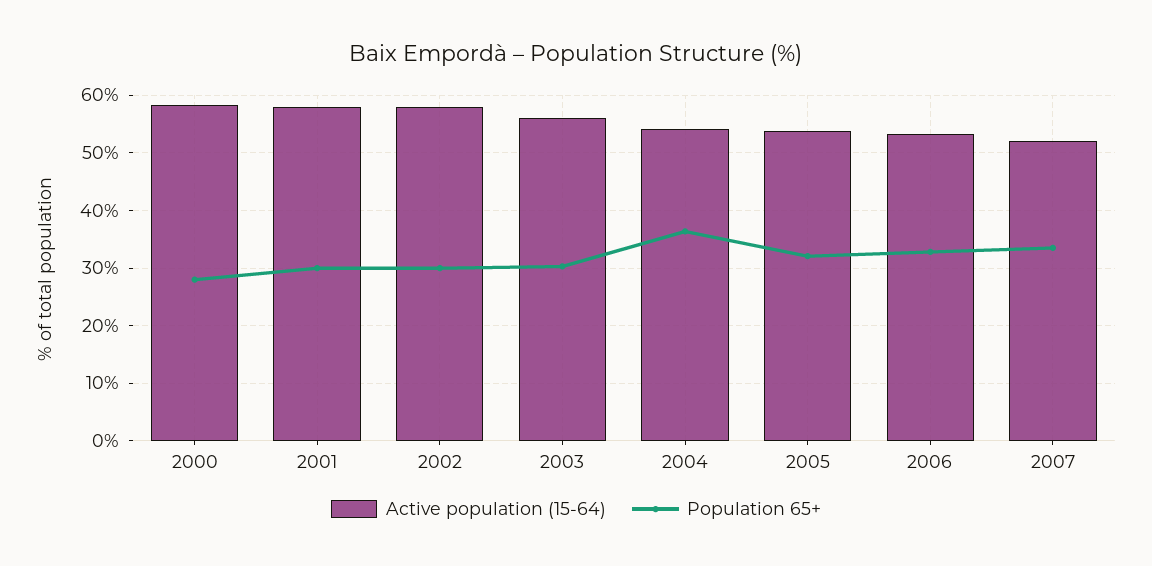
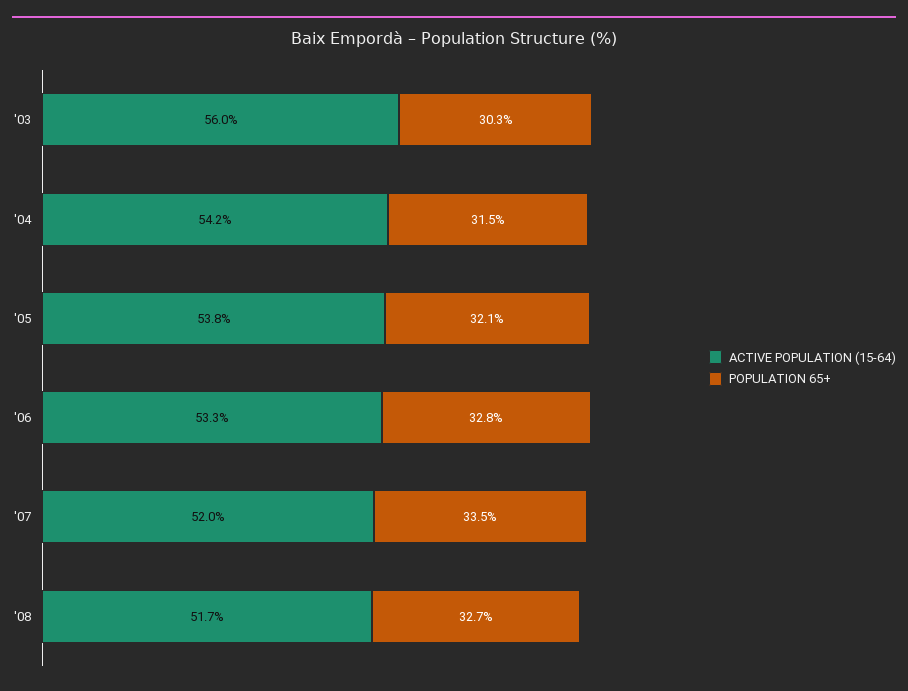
Active population (15-64), 2000: 58 -> none
Population 65+, 2000: 28 -> none
Active population (15-64), 2001: 58 -> none
Population 65+, 2001: 30 -> none
Active population (15-64), 2002: 58 -> none
Population 65+, 2002: 30 -> none
Population 65+, 2004: 36 -> 31.5
Active population (15-64), '08: none -> 51.7
Population 65+, '08: none -> 32.7

